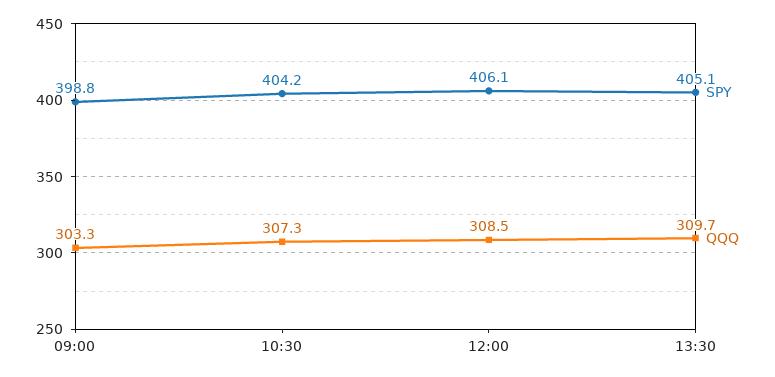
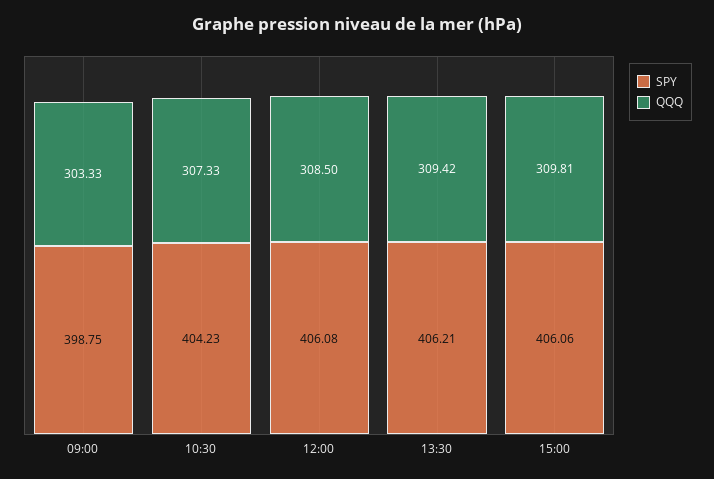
SPY, 13:30: 405.1 -> 406.21
QQQ, 13:30: 309.7 -> 309.42
SPY, 15:00: none -> 406.06
QQQ, 15:00: none -> 309.81

